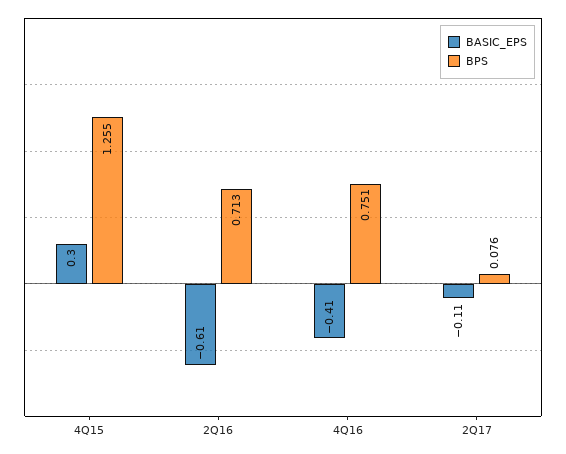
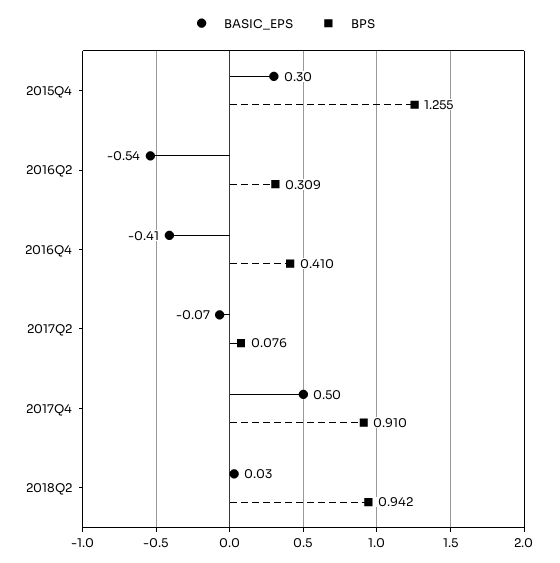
BASIC_EPS, 2Q16: -0.61 -> -0.54
BPS, 2Q16: 0.713 -> 0.309
BPS, 4Q16: 0.751 -> 0.41
BASIC_EPS, 2Q17: -0.11 -> -0.07
BASIC_EPS, 2017Q4: none -> 0.5
BPS, 2017Q4: none -> 0.91
BASIC_EPS, 2018Q2: none -> 0.03
BPS, 2018Q2: none -> 0.942

